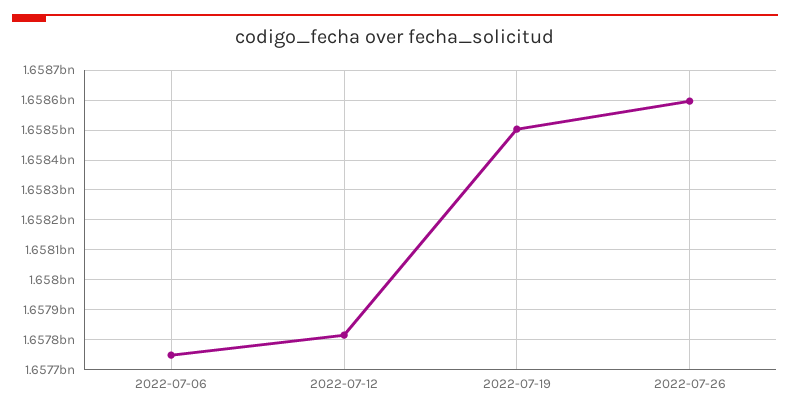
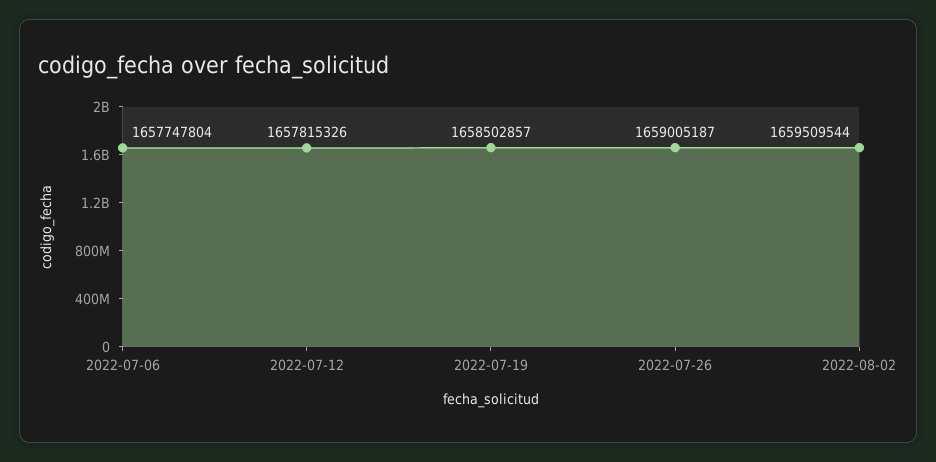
2022-07-26: 1658600000 -> 1659005187
2022-08-02: none -> 1659509544

